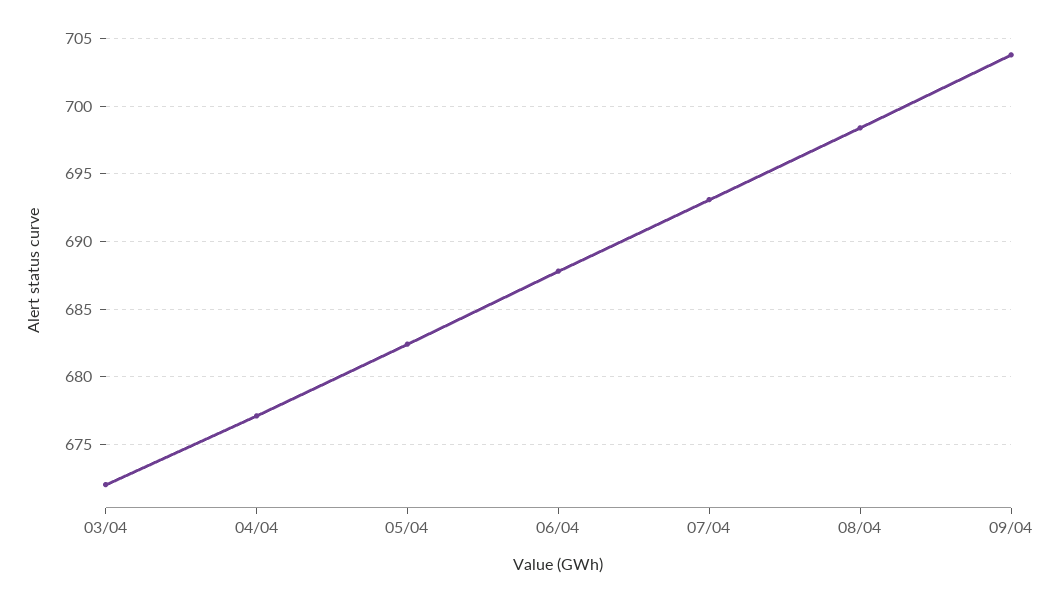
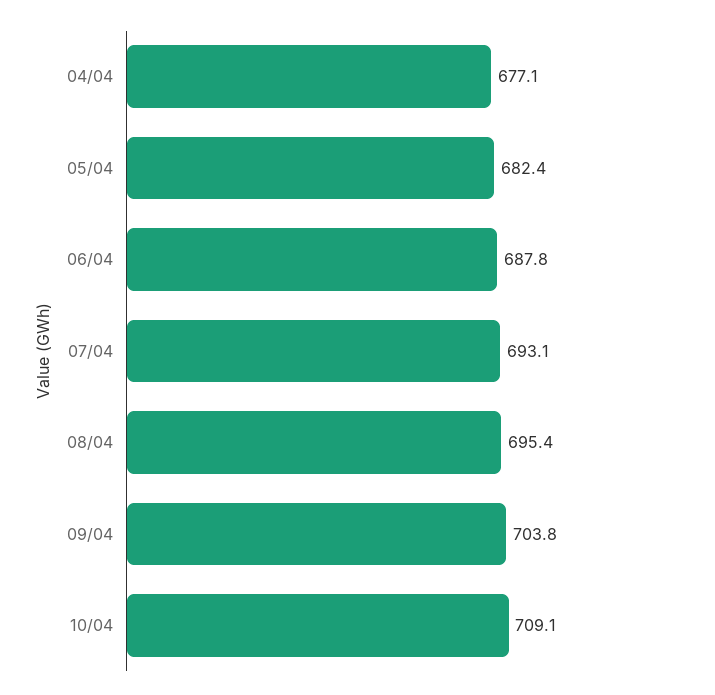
03/04: 672 -> none
08/04: 698.5 -> 695.4
10/04: none -> 709.1

